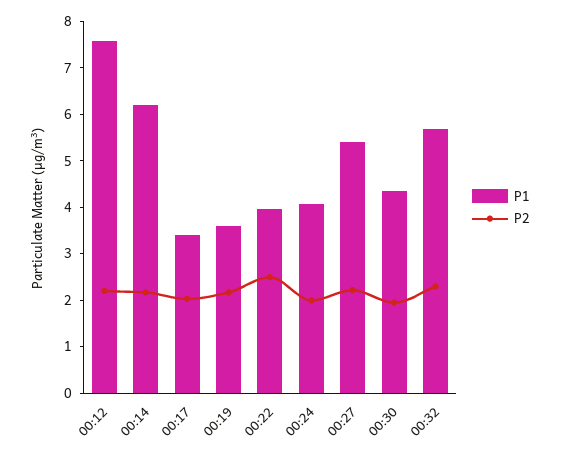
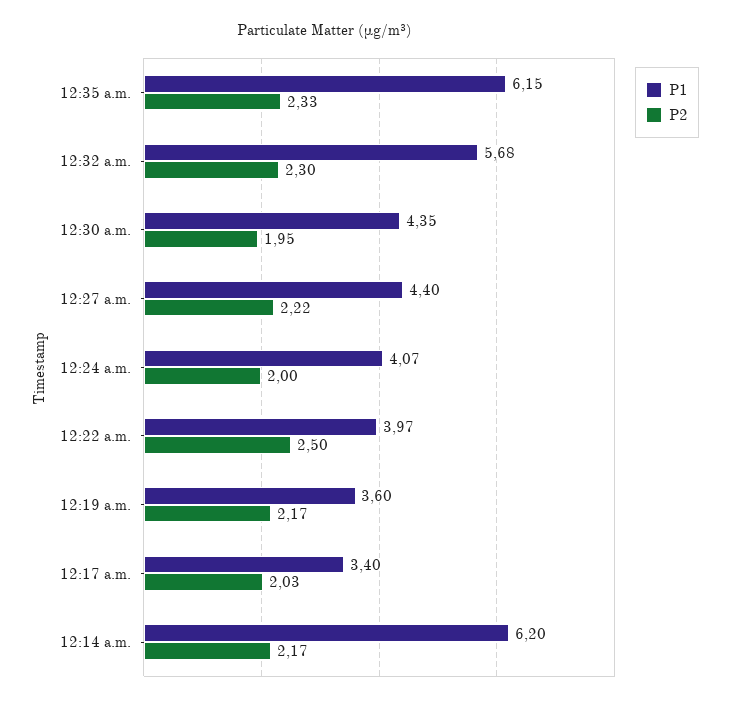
P1, 00:12: 7.6 -> none
P2, 00:12: 2.2 -> none
P1, 00:27: 5.4 -> 4.4
P1, 12:35 a.m.: none -> 6.15
P2, 12:35 a.m.: none -> 2.33

